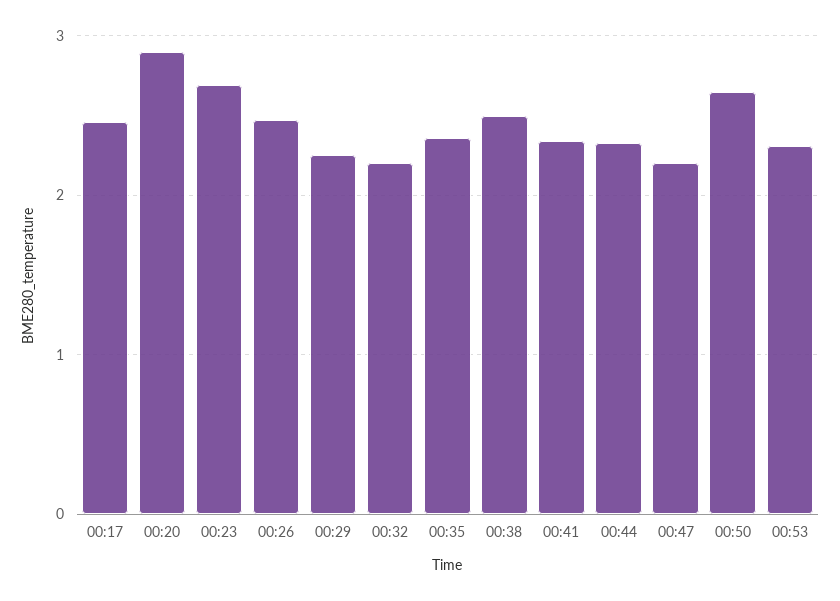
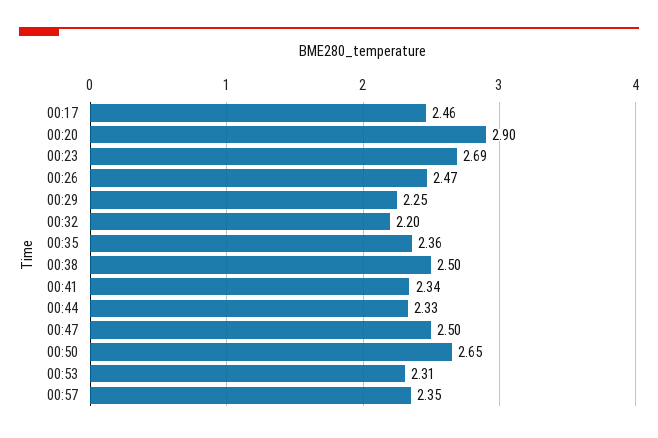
00:47: 2.2 -> 2.5
00:57: none -> 2.35

